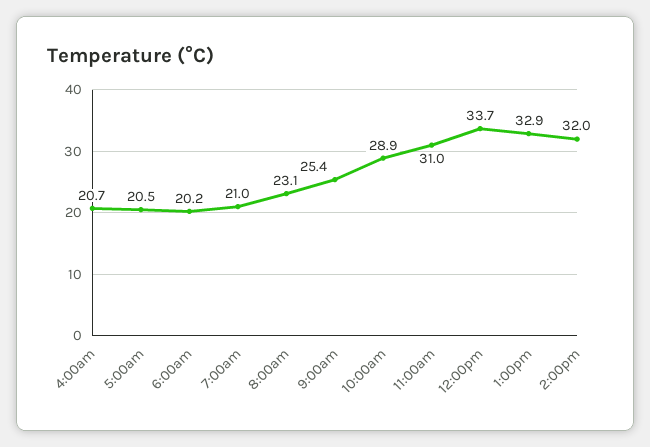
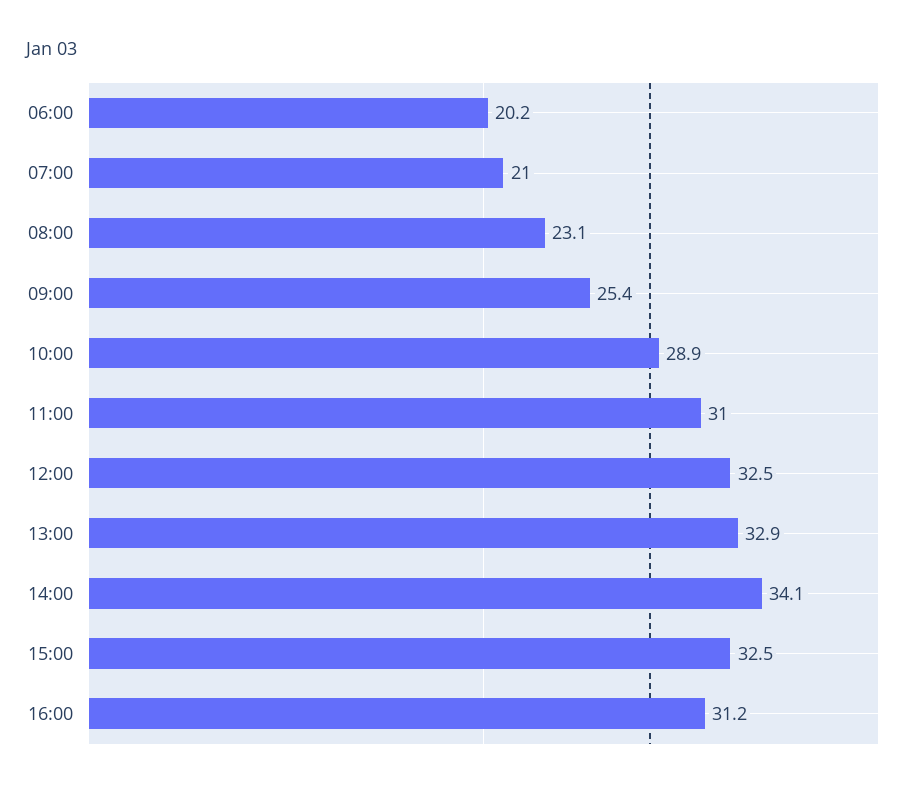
4:00am: 20.7 -> none
5:00am: 20.5 -> none
12:00pm: 33.7 -> 32.5
2:00pm: 32 -> 34.1
15:00: none -> 32.5
16:00: none -> 31.2

